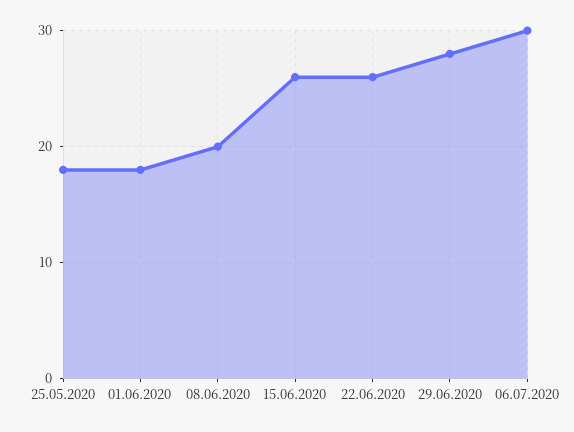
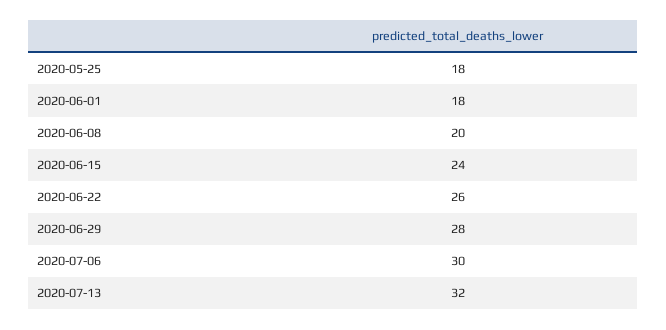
15.06.2020: 26 -> 24
2020-07-13: none -> 32

